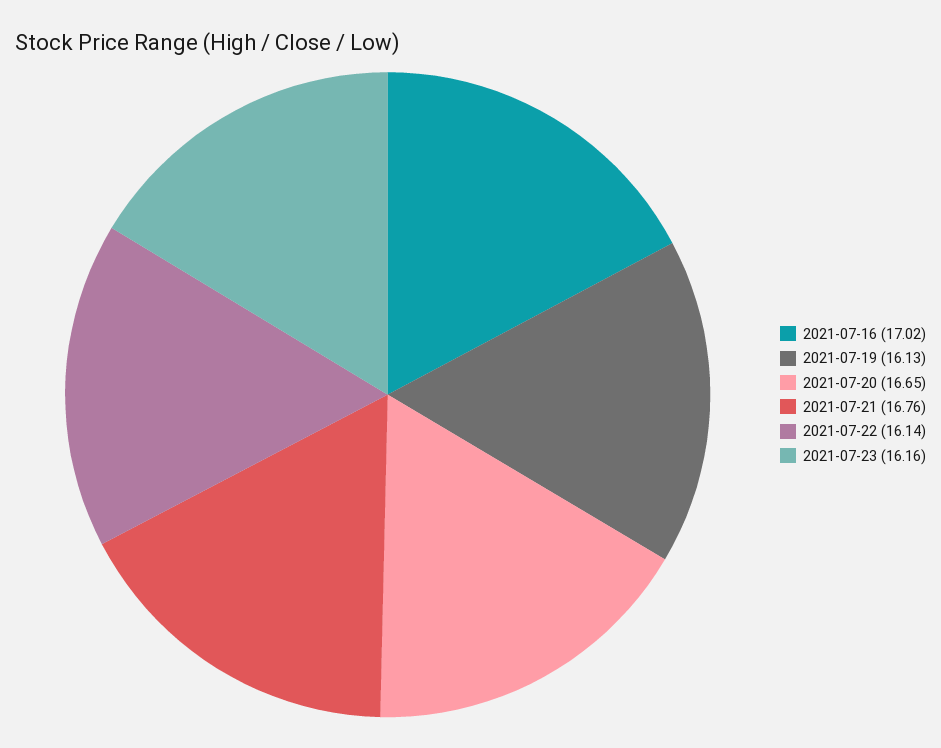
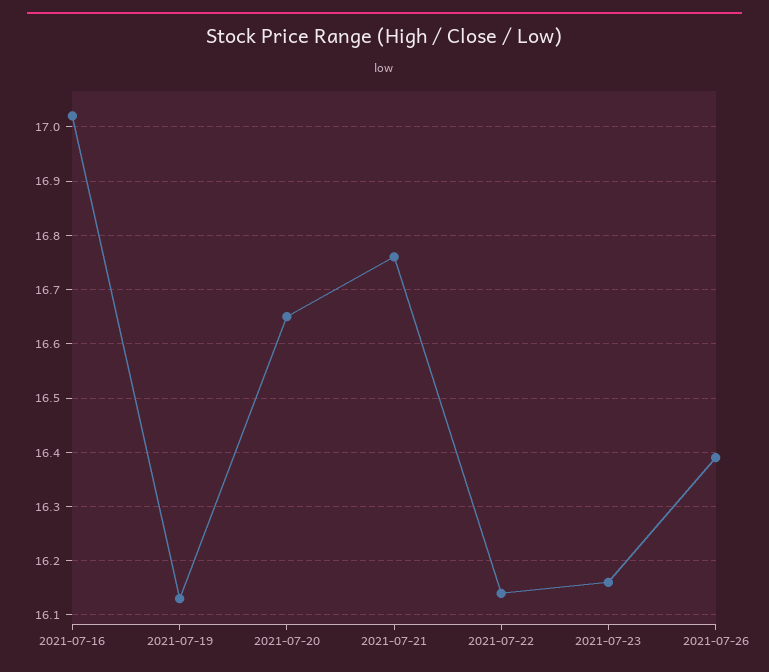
2021-07-26: none -> 16.4

